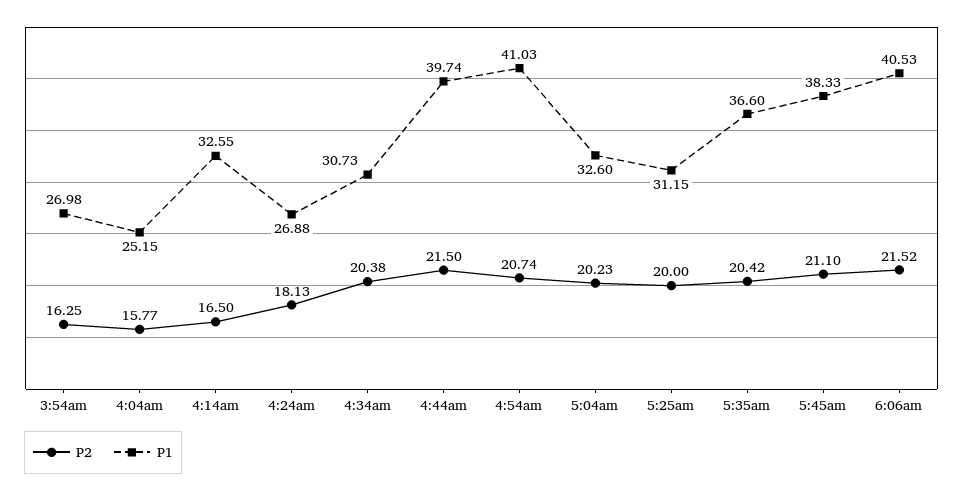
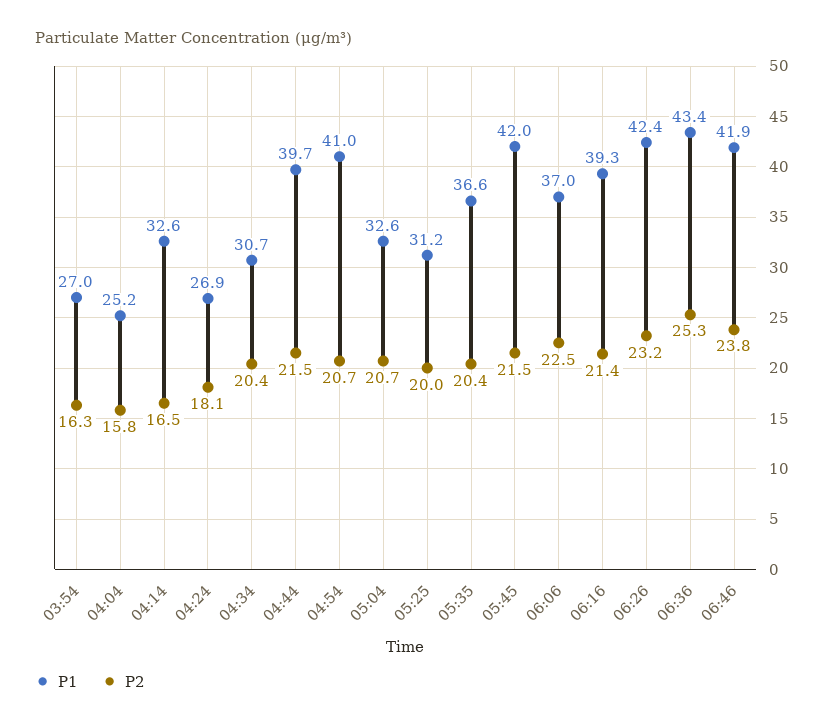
P2, 5:04am: 20.23 -> 20.7
P2, 5:45am: 21.1 -> 21.5
P1, 5:45am: 38.33 -> 42
P2, 6:06am: 21.52 -> 22.5
P1, 6:06am: 40.53 -> 37
P1, 06:16: none -> 39.3
P2, 06:16: none -> 21.4
P1, 06:26: none -> 42.4
P2, 06:26: none -> 23.2
P1, 06:36: none -> 43.4
P2, 06:36: none -> 25.3
P1, 06:46: none -> 41.9
P2, 06:46: none -> 23.8

